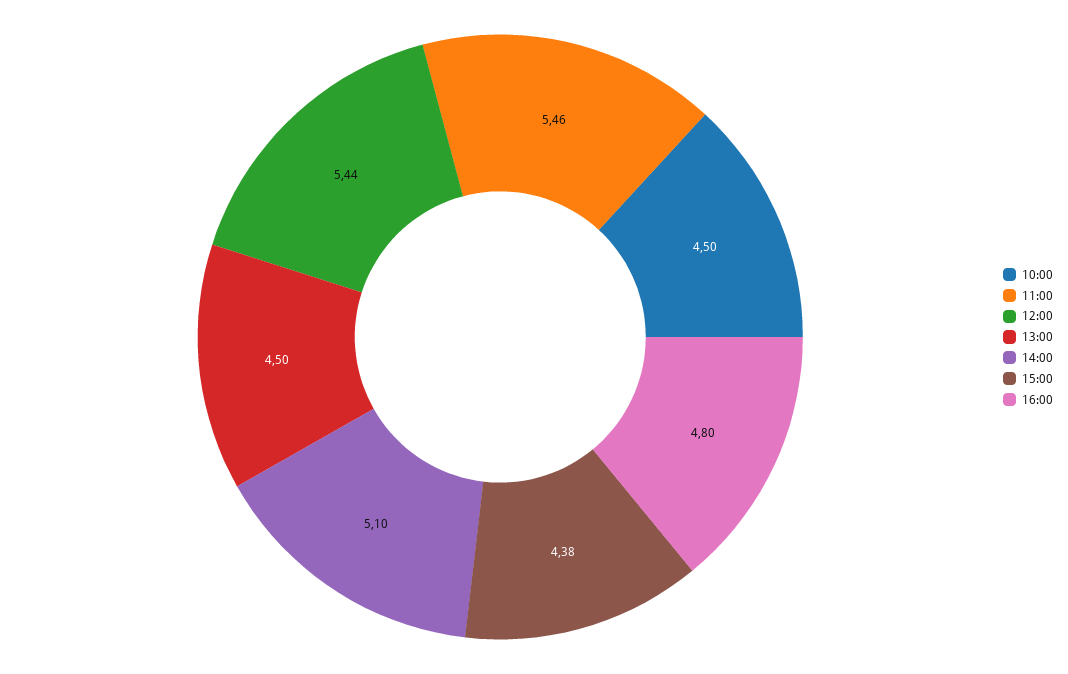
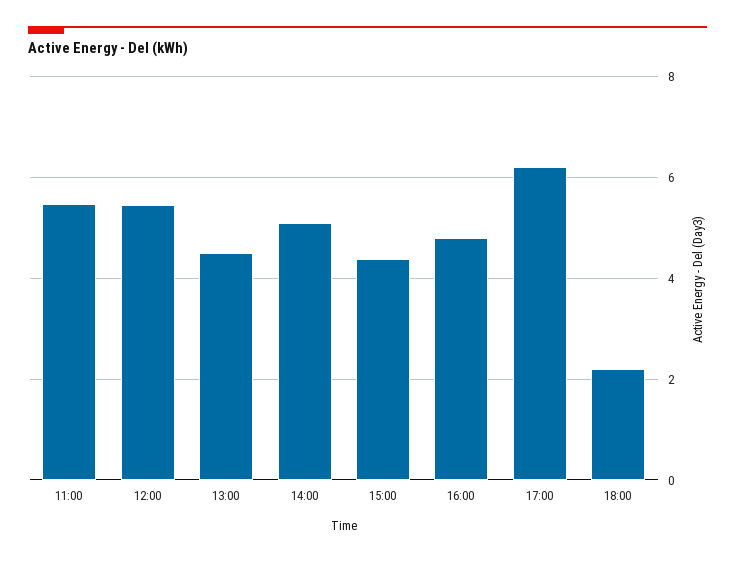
10:00: 4.5 -> none
17:00: none -> 6.2
18:00: none -> 2.2

